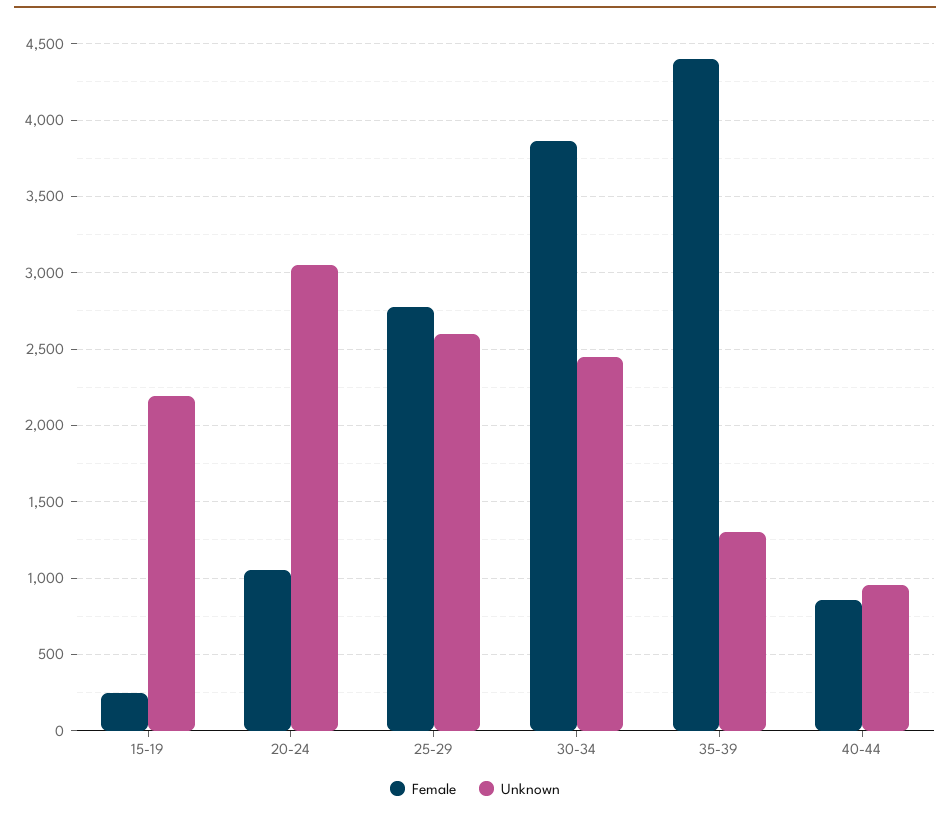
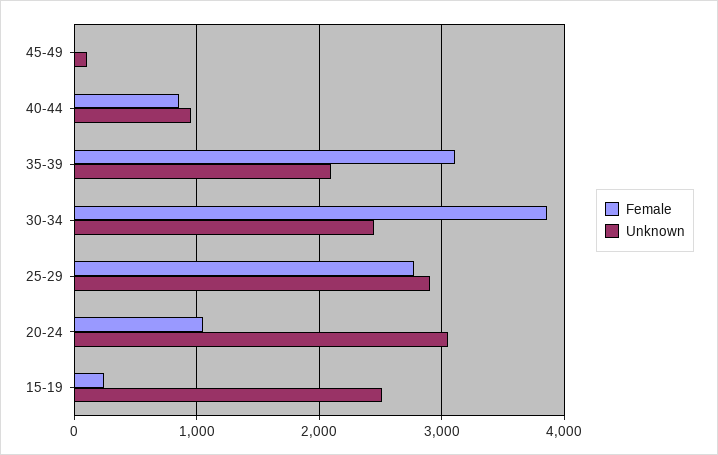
Unknown, 15-19: 2200 -> 2500
Unknown, 25-29: 2600 -> 2900
Female, 35-39: 4400 -> 3100
Unknown, 35-39: 1300 -> 2100
Female, 45-49: none -> 0
Unknown, 45-49: none -> 100

